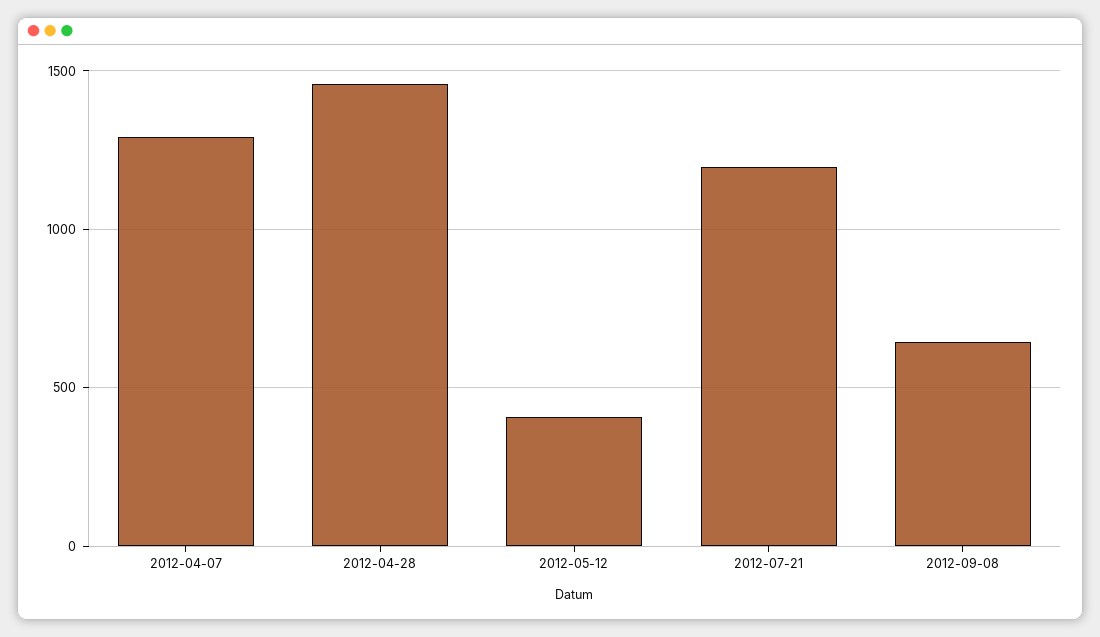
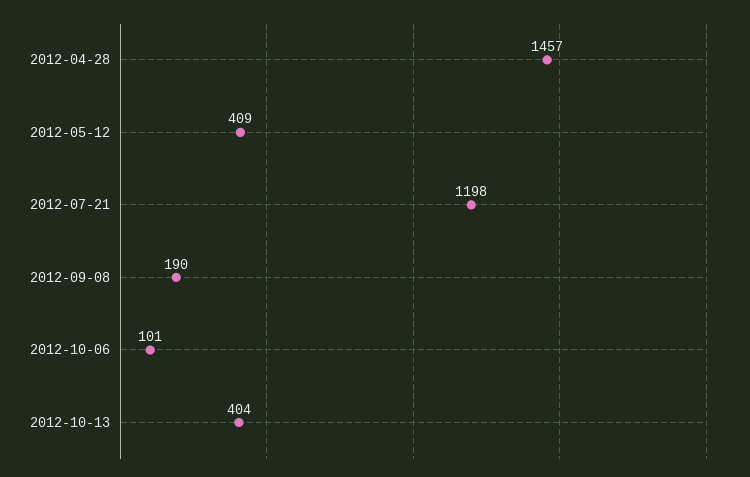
2012-04-07: 1300 -> none
2012-09-08: 650 -> 190
2012-10-06: none -> 101
2012-10-13: none -> 404

